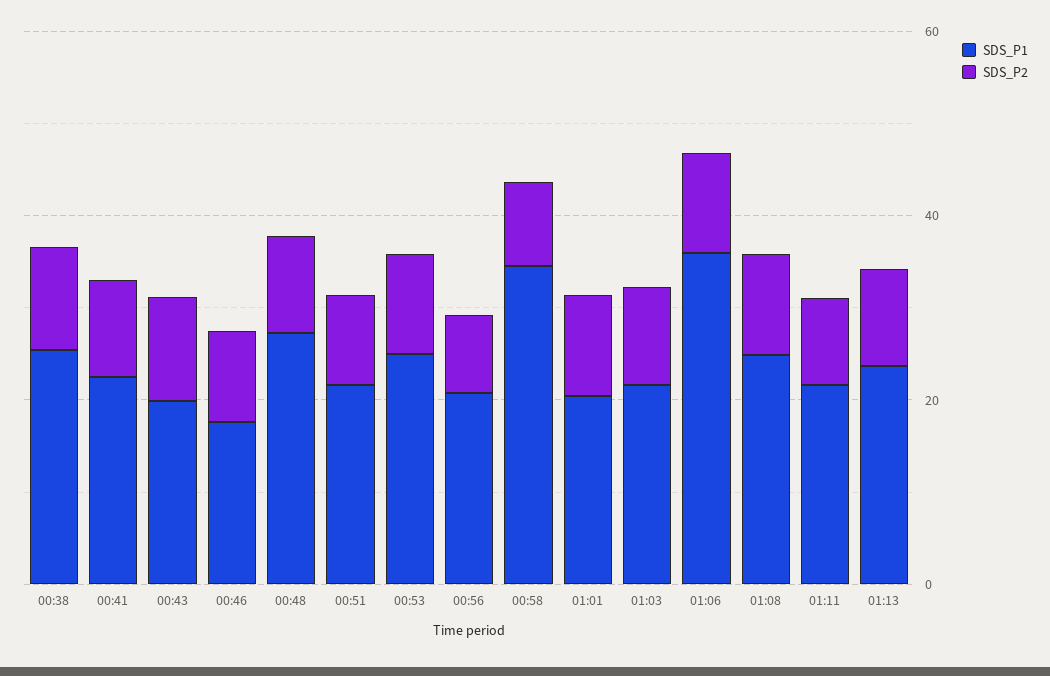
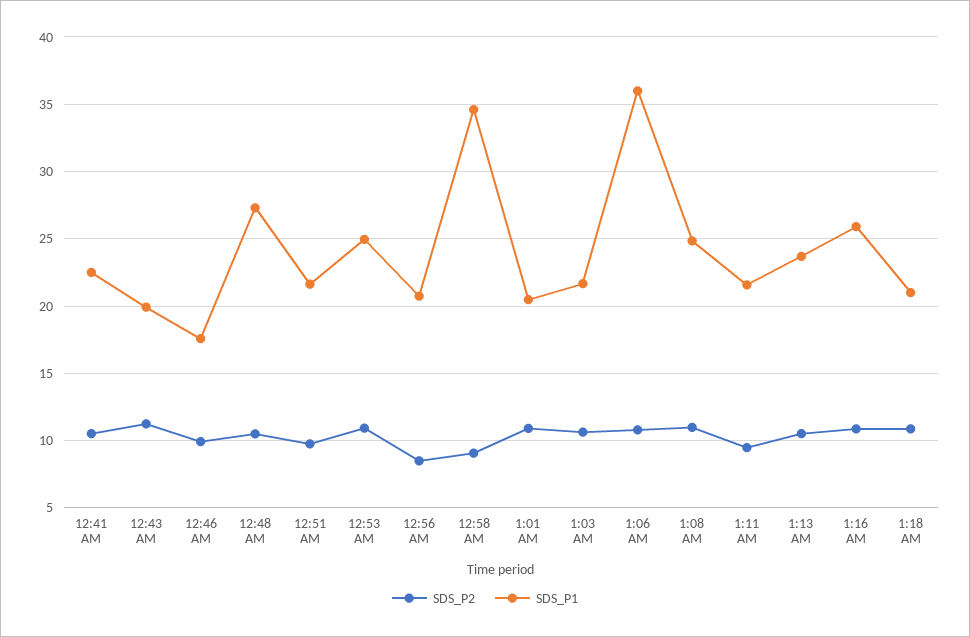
SDS_P1, 00:38: 25 -> none
SDS_P2, 00:38: 10 -> none
SDS_P2, 1:16 AM: none -> 11
SDS_P1, 1:16 AM: none -> 26
SDS_P2, 1:18 AM: none -> 11
SDS_P1, 1:18 AM: none -> 21

